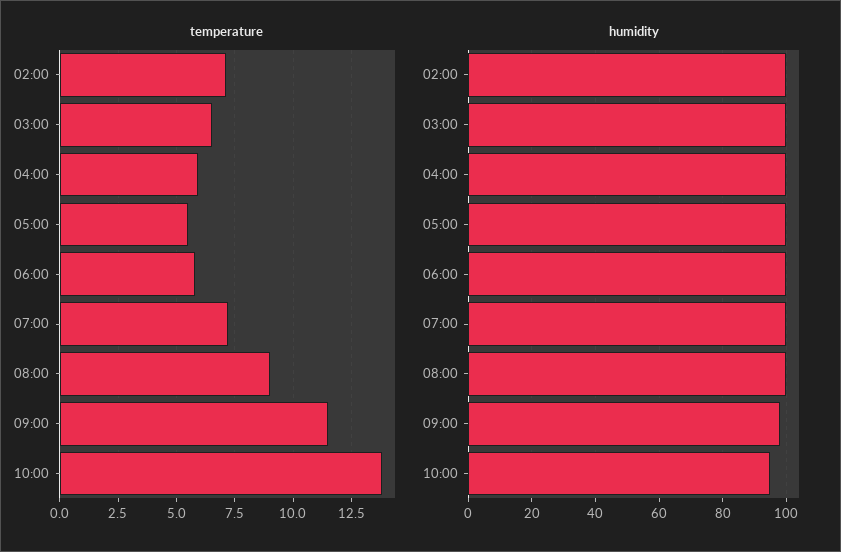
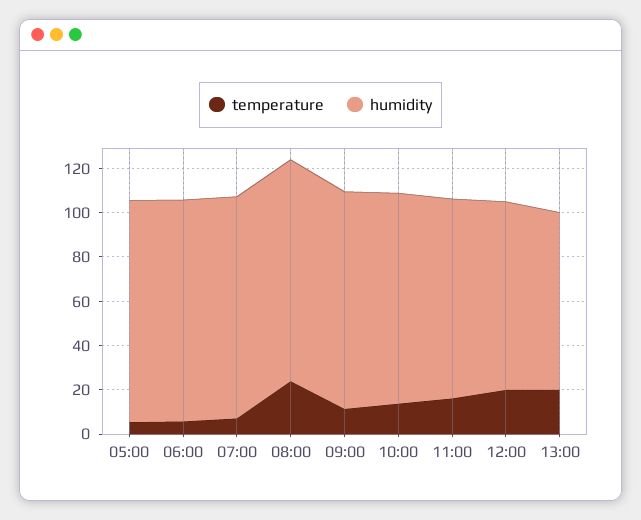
temperature, 02:00: 7 -> none
temperature, 03:00: 6.5 -> none
temperature, 04:00: 6 -> none
temperature, 08:00: 9 -> 25
humidity, 02:00: 100 -> none
humidity, 03:00: 100 -> none
humidity, 04:00: 100 -> none
temperature, 11:00: none -> 15
humidity, 11:00: none -> 90
temperature, 12:00: none -> 20
humidity, 12:00: none -> 85
temperature, 13:00: none -> 20
humidity, 13:00: none -> 80

